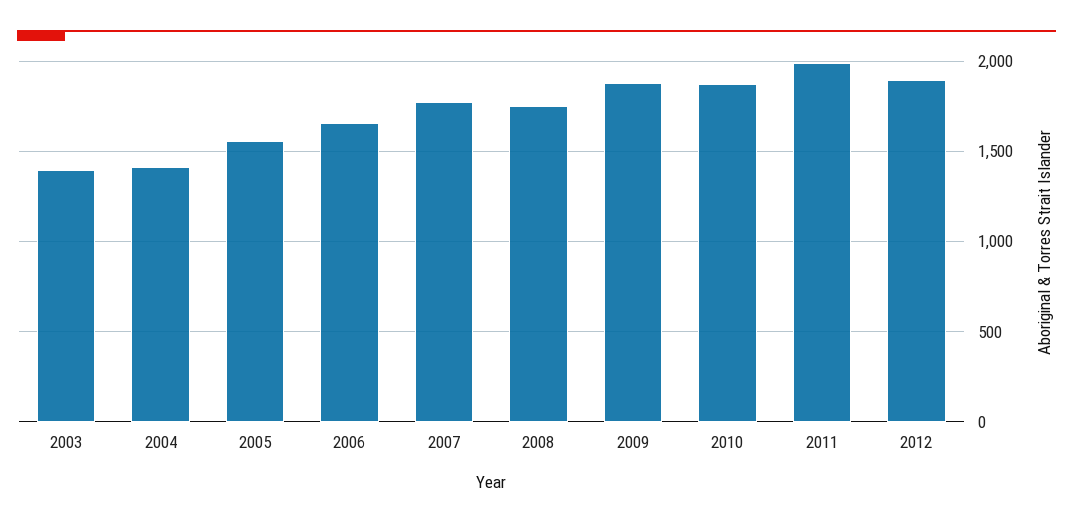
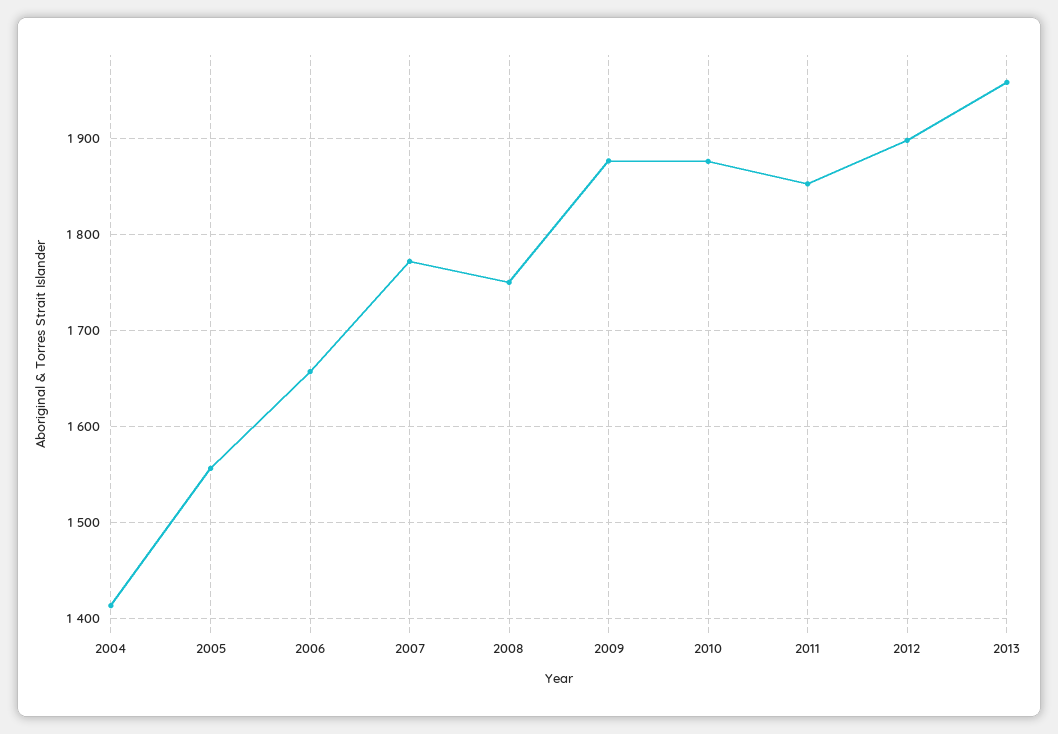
2003: 1400 -> none
2011: 2000 -> 1850
2013: none -> 1960

